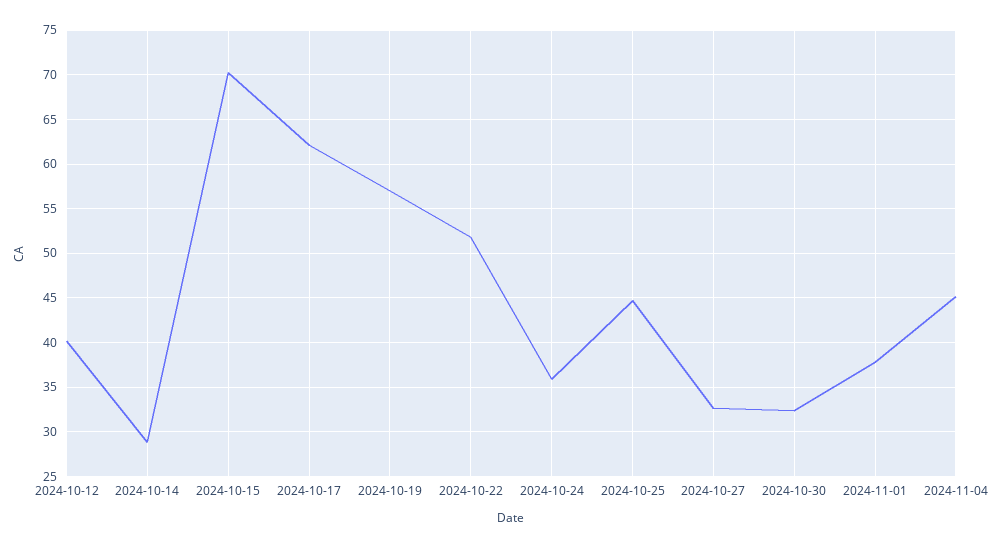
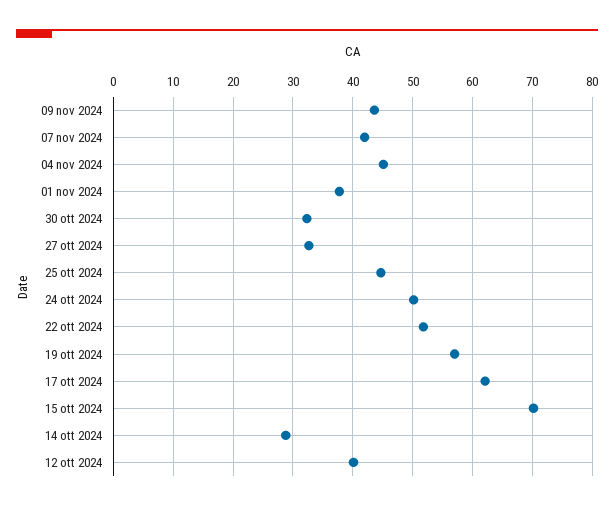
2024-10-24: 36 -> 50
09 nov 2024: none -> 44
07 nov 2024: none -> 42

